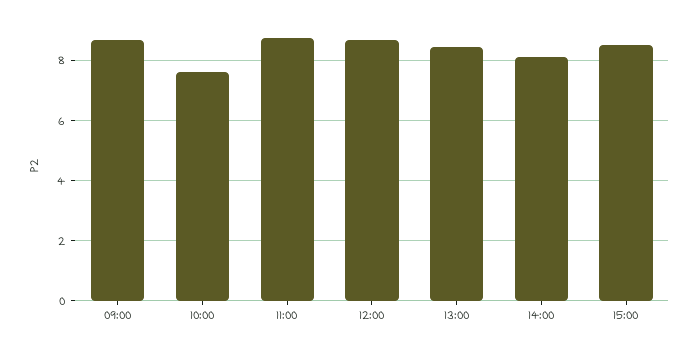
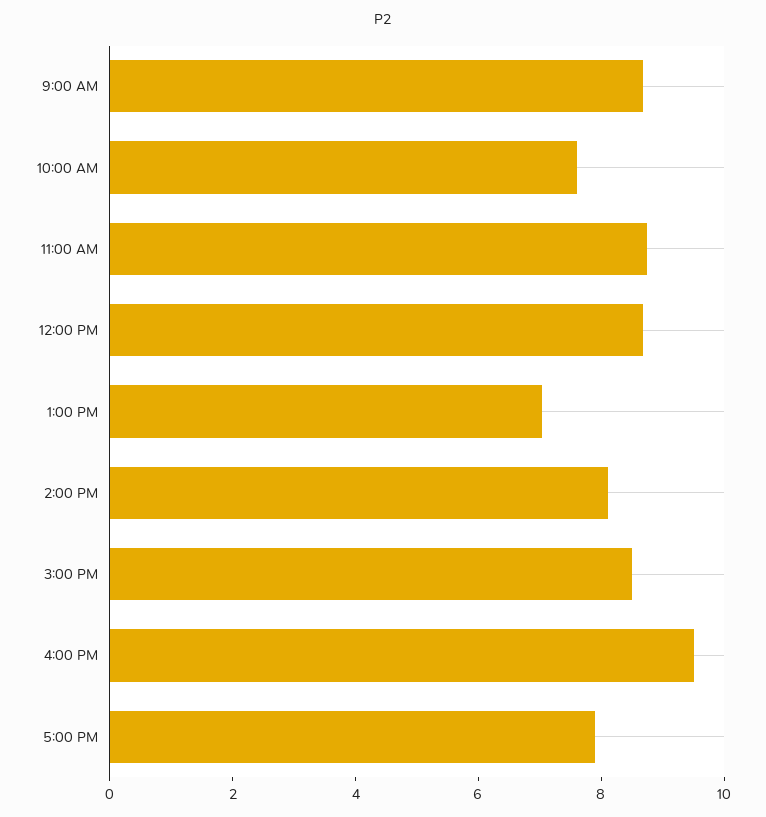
13:00: 8.4 -> 7
4:00 PM: none -> 9.5
5:00 PM: none -> 8

